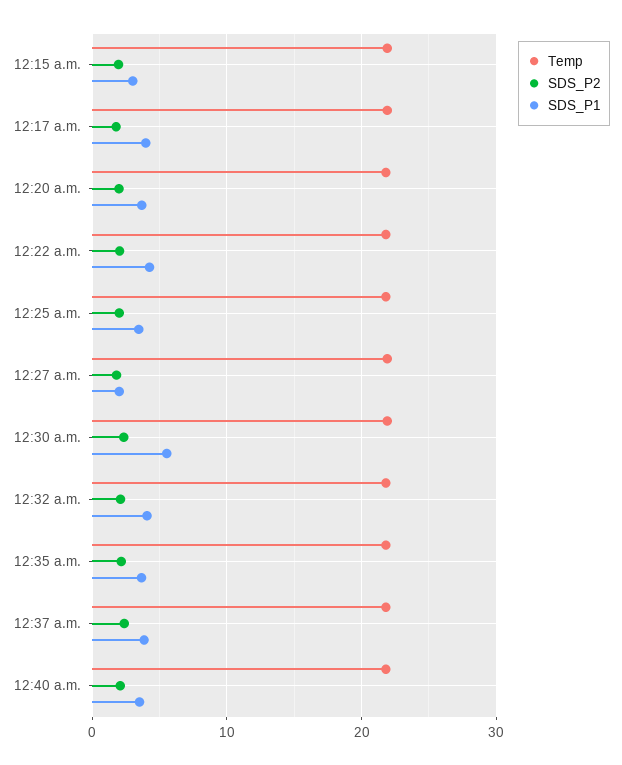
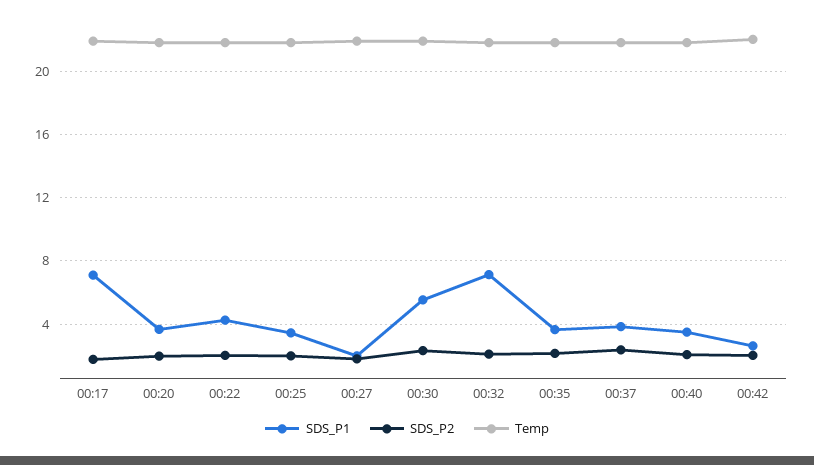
Temp, 12:15 a.m.: 22 -> none
SDS_P2, 12:15 a.m.: 2 -> none
SDS_P1, 12:15 a.m.: 3 -> none
SDS_P1, 12:17 a.m.: 4 -> 7
SDS_P1, 12:32 a.m.: 4 -> 7
SDS_P1, 00:42: none -> 2.5
SDS_P2, 00:42: none -> 2
Temp, 00:42: none -> 22

